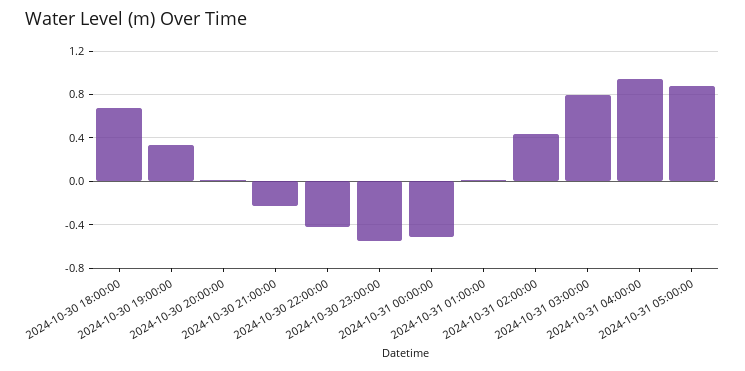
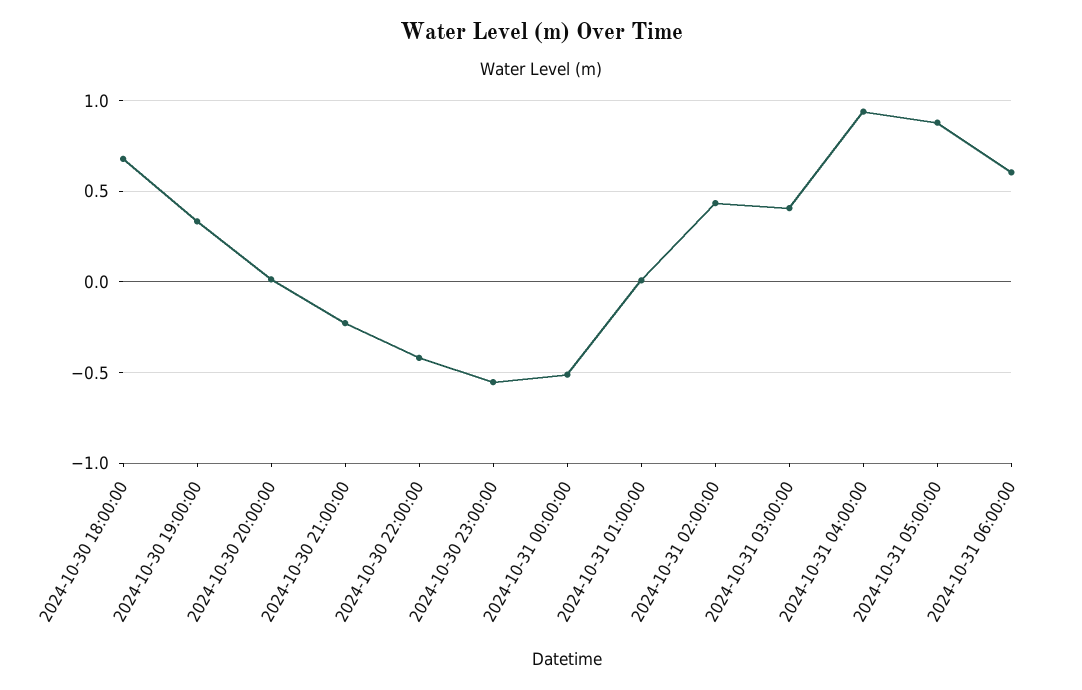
2024-10-31 03:00:00: 0.8 -> 0.4
2024-10-31 06:00:00: none -> 0.6

